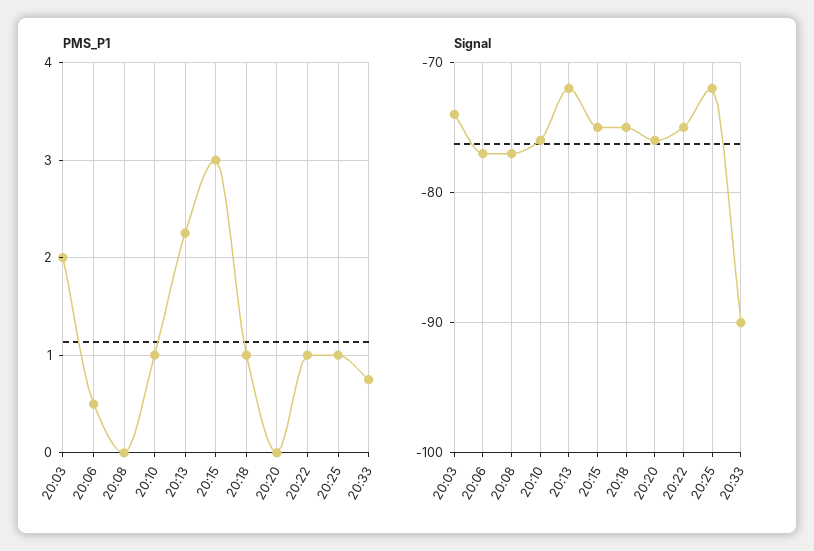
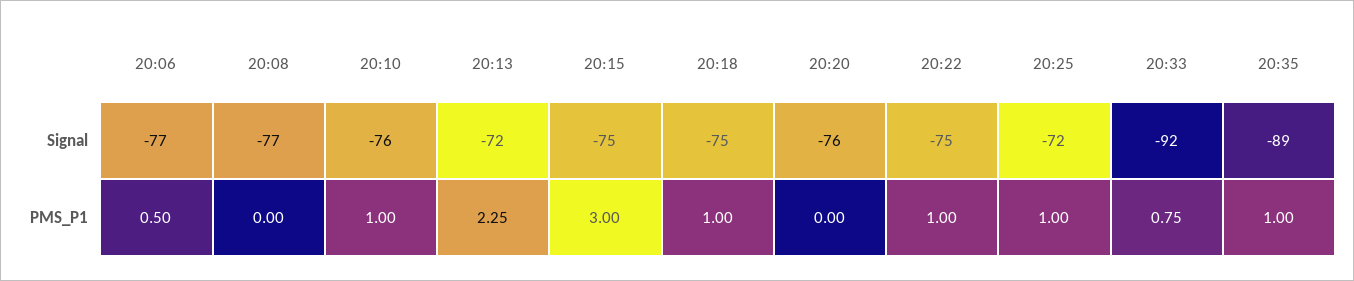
PMS_P1, 20:03: 2 -> none
Signal, 20:03: -74 -> none
Signal, 20:33: -90 -> -92
Signal, 20:35: none -> -89
PMS_P1, 20:35: none -> 1

